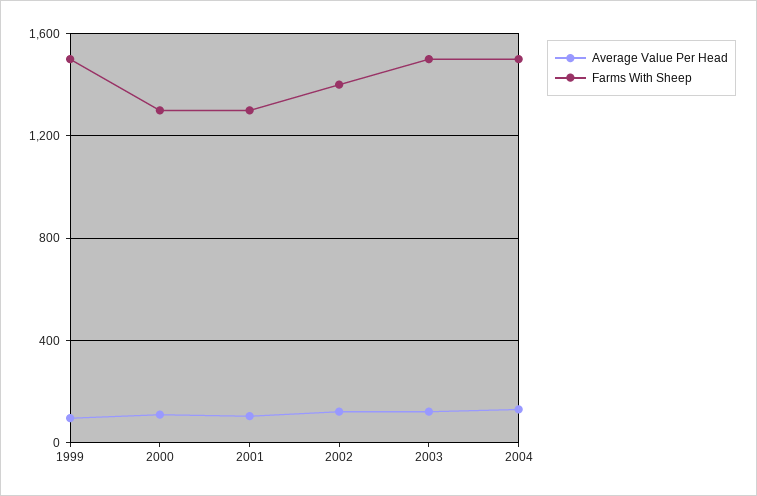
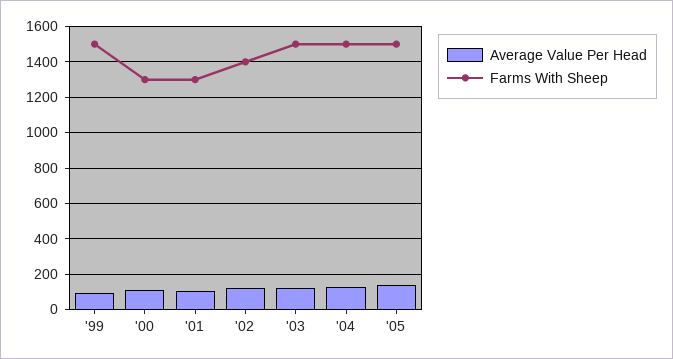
Average Value Per Head, '05: none -> 150
Farms With Sheep, '05: none -> 1500

